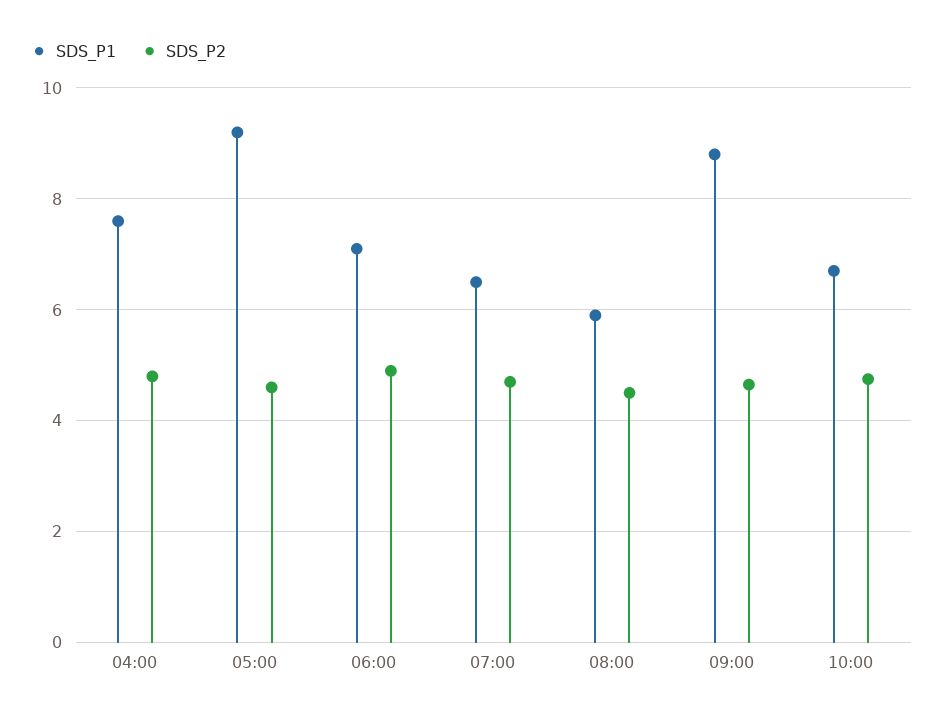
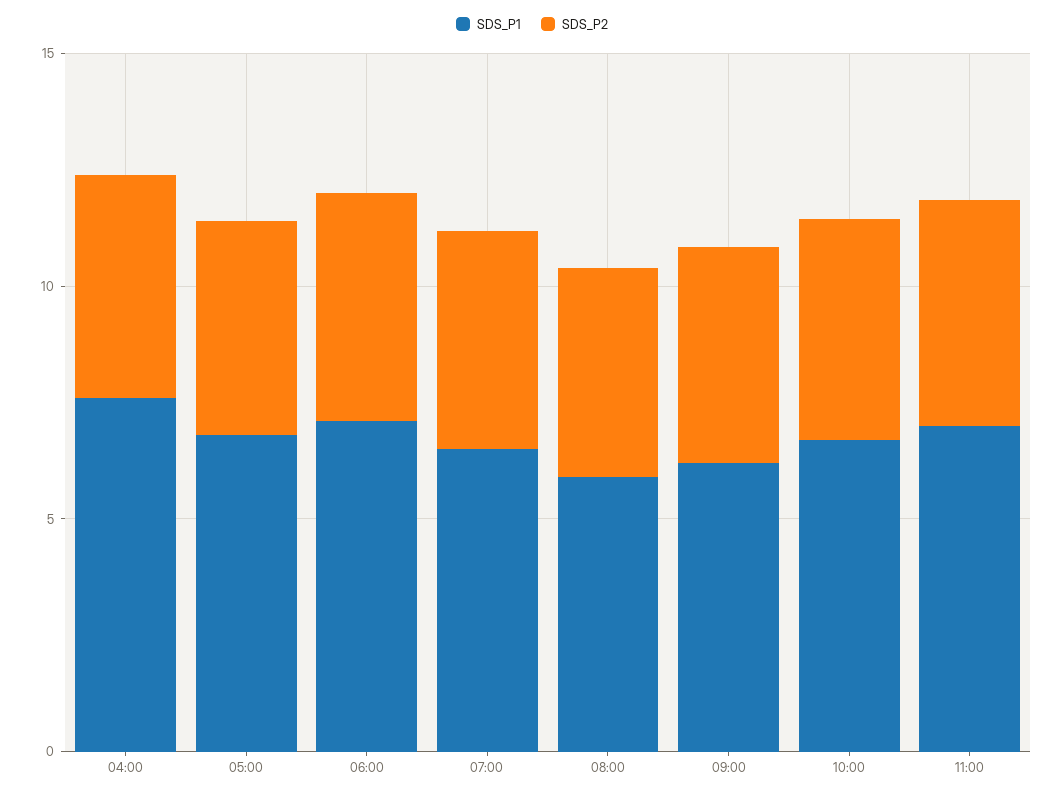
SDS_P1, 05:00: 9.2 -> 7
SDS_P1, 09:00: 8.8 -> 6
SDS_P1, 11:00: none -> 7
SDS_P2, 11:00: none -> 5

